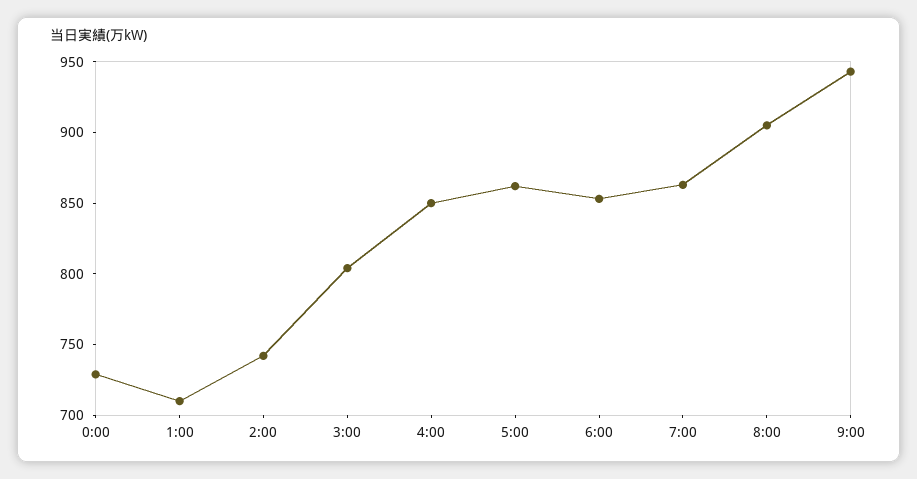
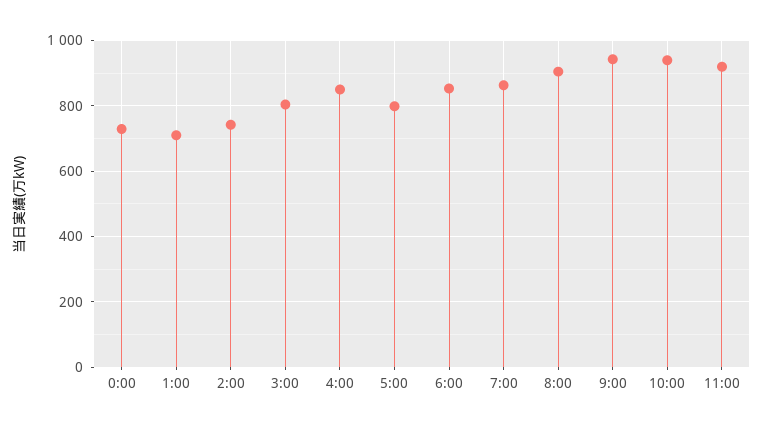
5:00: 860 -> 800
10:00: none -> 940
11:00: none -> 920

